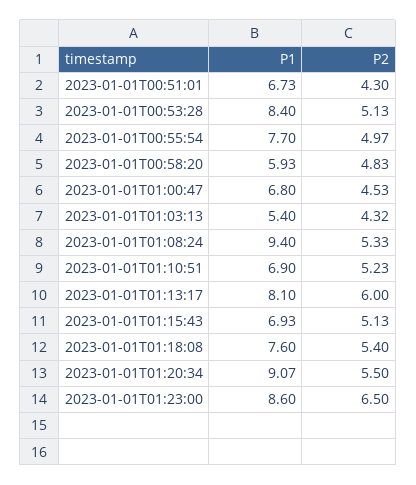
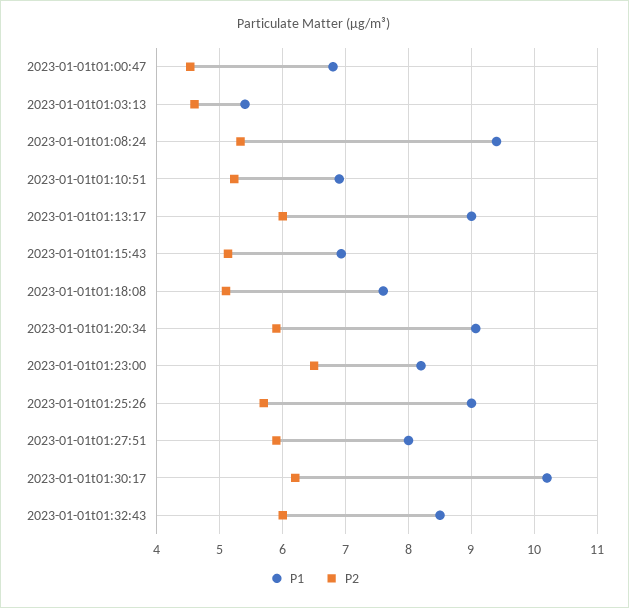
P1, 2023-01-01T00:51:01: 6.73 -> none
P2, 2023-01-01T00:51:01: 4.3 -> none
P1, 2023-01-01T00:53:28: 8.4 -> none
P2, 2023-01-01T00:53:28: 5.13 -> none
P1, 2023-01-01T00:55:54: 7.7 -> none
P2, 2023-01-01T00:55:54: 4.97 -> none
P1, 2023-01-01T00:58:20: 5.93 -> none
P2, 2023-01-01T00:58:20: 4.83 -> none
P2, 2023-01-01T01:03:13: 4.32 -> 4.6
P1, 2023-01-01T01:13:17: 8.1 -> 9
P2, 2023-01-01T01:18:08: 5.4 -> 5.1
P2, 2023-01-01T01:20:34: 5.5 -> 5.9
P1, 2023-01-01T01:23:00: 8.6 -> 8.2
P1, 2023-01-01t01:25:26: none -> 9
P2, 2023-01-01t01:25:26: none -> 5.7
P1, 2023-01-01t01:27:51: none -> 8
P2, 2023-01-01t01:27:51: none -> 5.9
P1, 2023-01-01t01:30:17: none -> 10.2
P2, 2023-01-01t01:30:17: none -> 6.2
P1, 2023-01-01t01:32:43: none -> 8.5
P2, 2023-01-01t01:32:43: none -> 6

